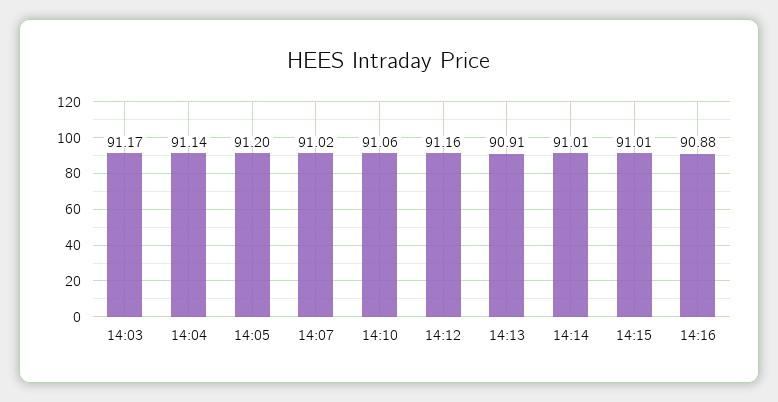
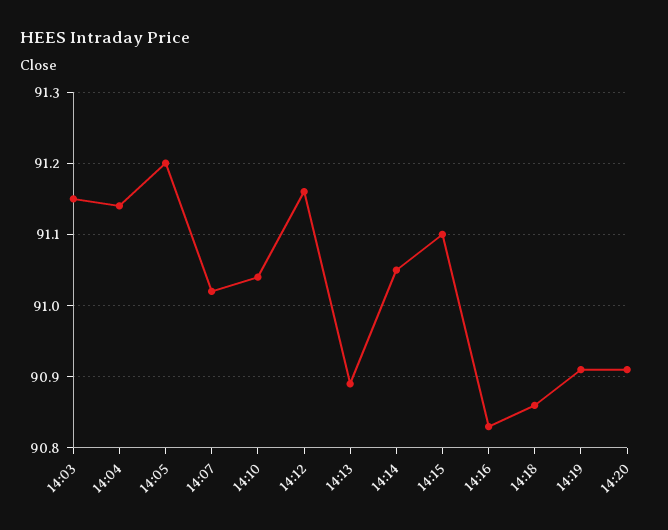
14:03: 91.17 -> 91.15
14:10: 91.06 -> 91.04
14:13: 90.91 -> 90.89
14:14: 91.01 -> 91.05
14:15: 91.01 -> 91.1
14:16: 90.88 -> 90.83
14:18: none -> 90.86
14:19: none -> 90.91
14:20: none -> 90.91

